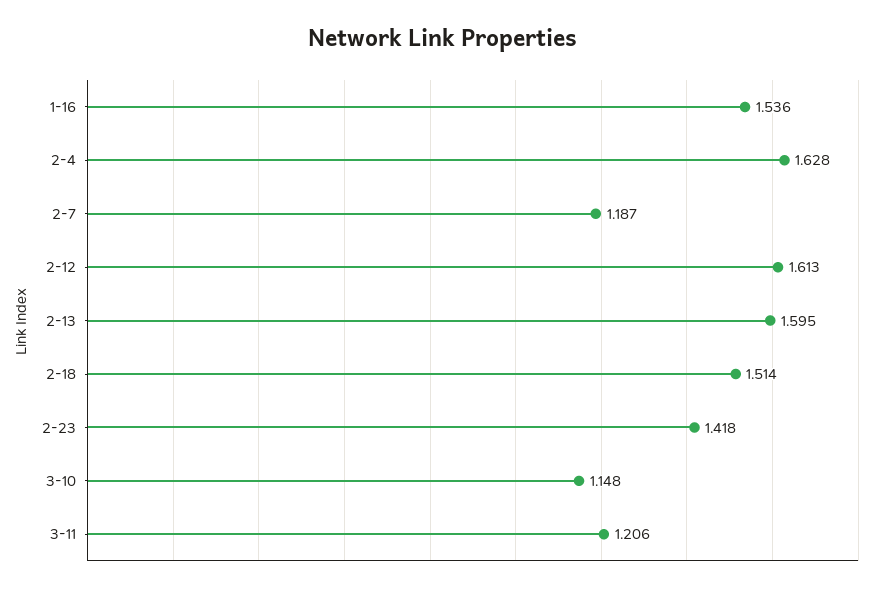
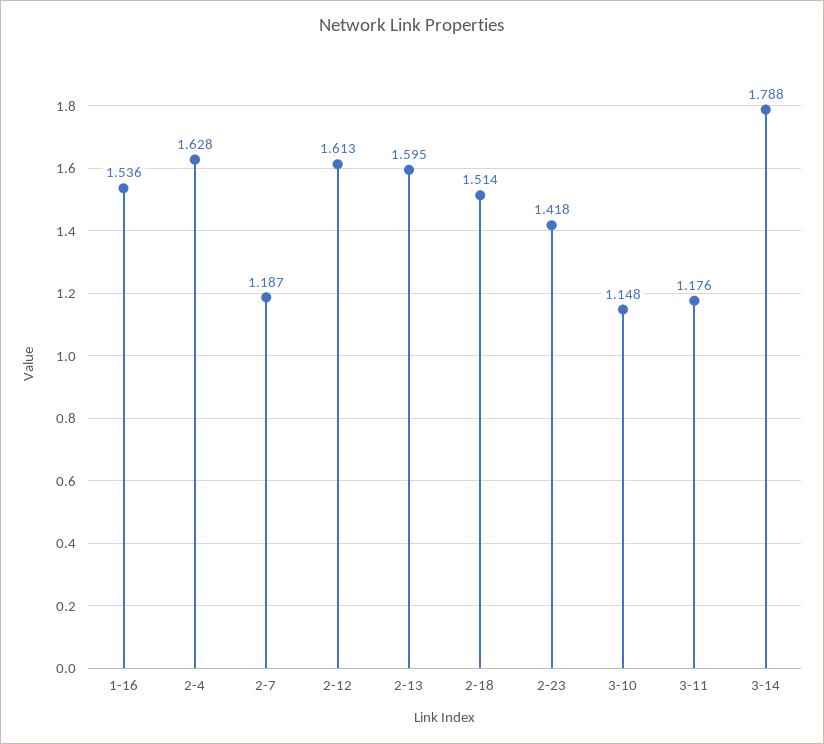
3-11: 1.206 -> 1.176
3-14: none -> 1.788

